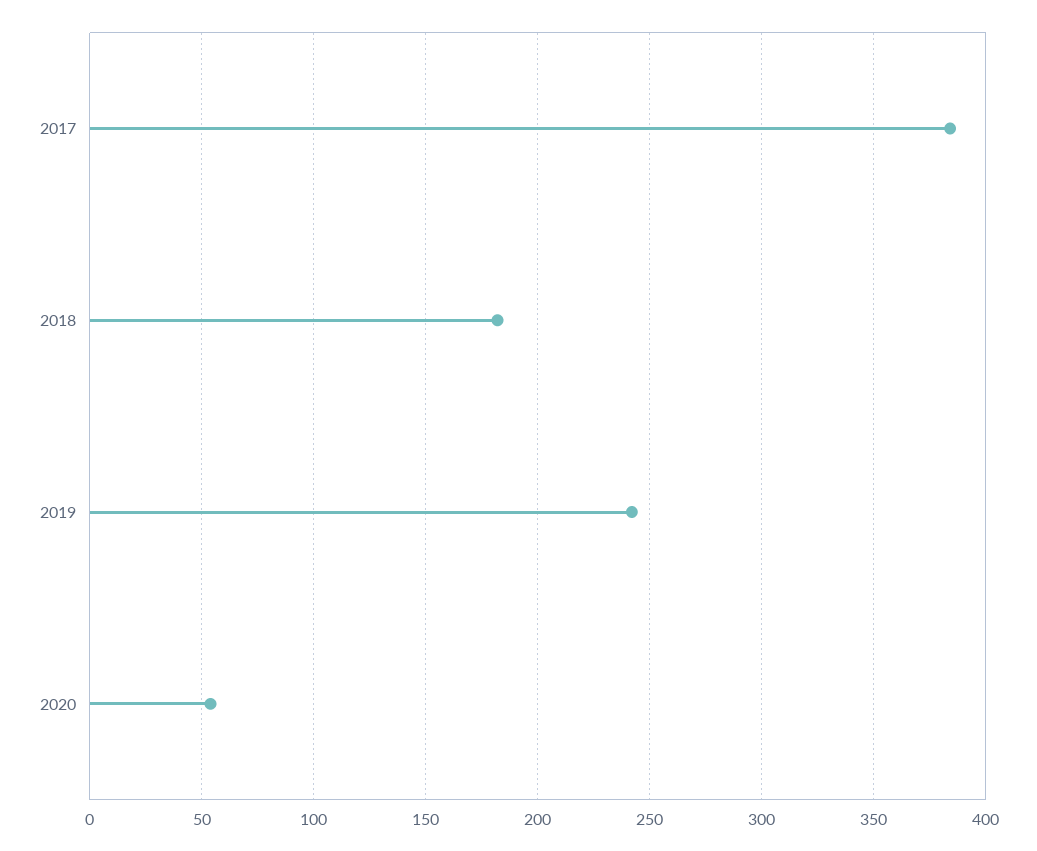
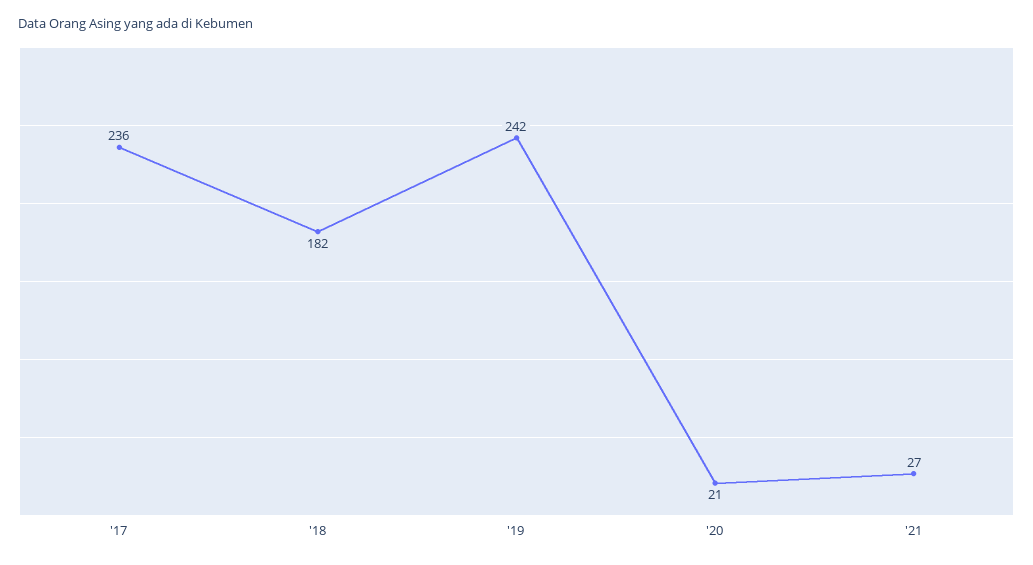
2017: 385 -> 236
2020: 55 -> 21
'21: none -> 27

